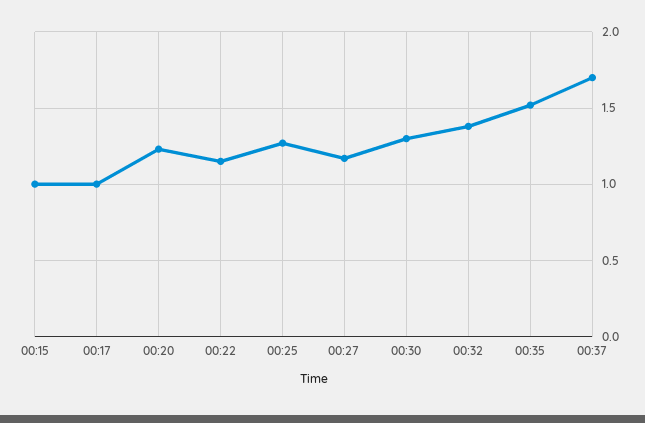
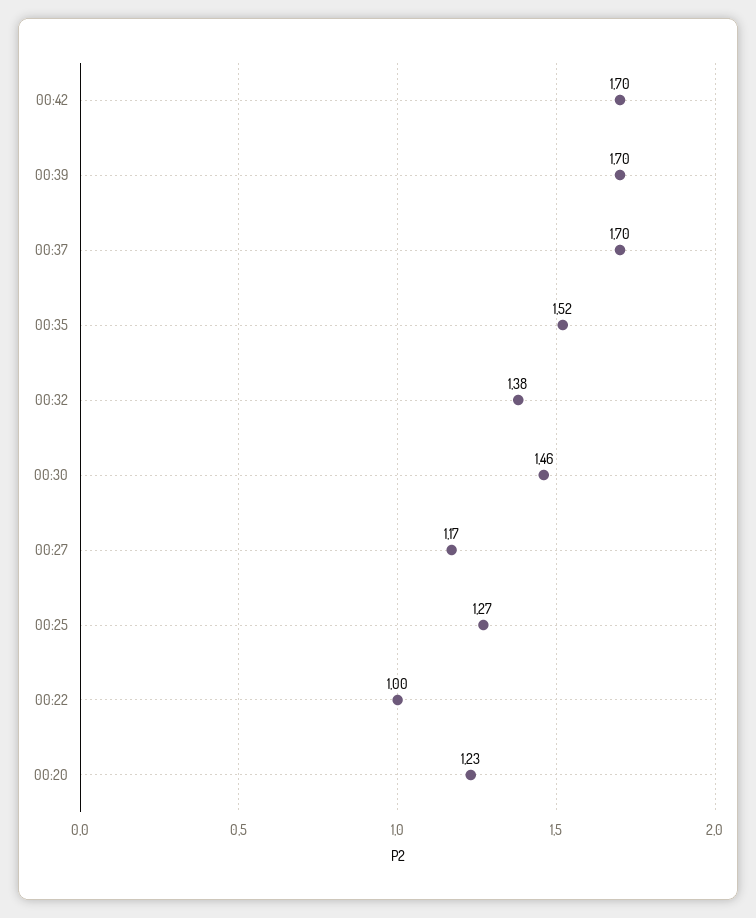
00:15: 1 -> none
00:17: 1 -> none
00:22: 1.15 -> 1
00:30: 1.3 -> 1.46
00:42: none -> 1.7
00:39: none -> 1.7

